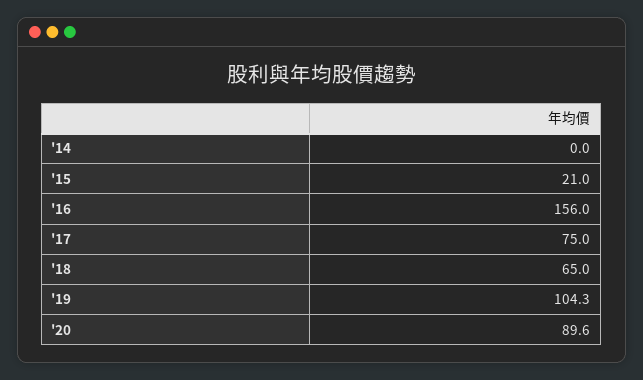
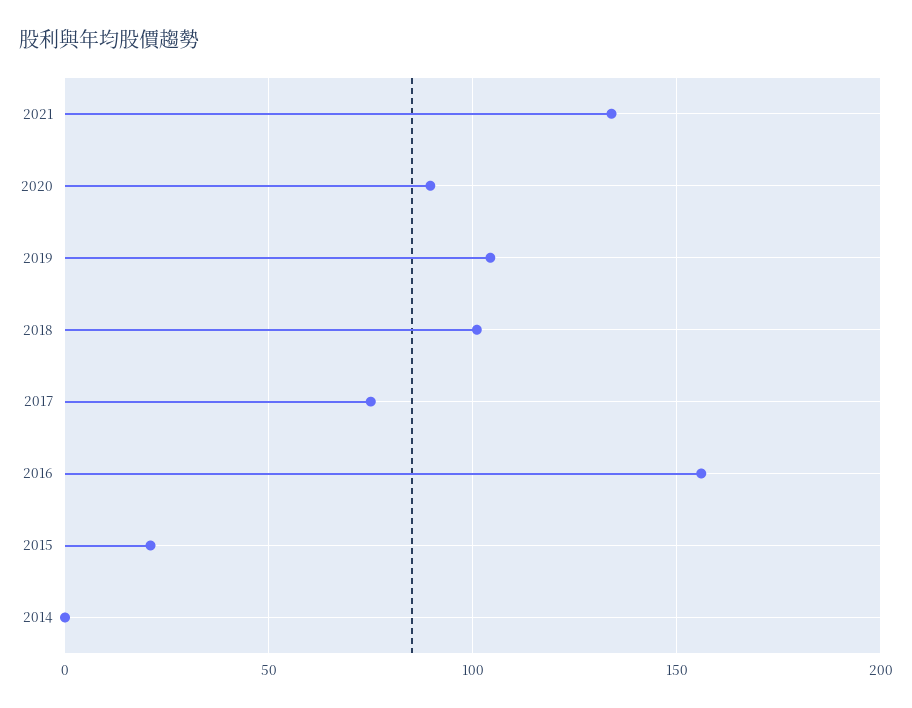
'18: 65 -> 100
2021: none -> 135

